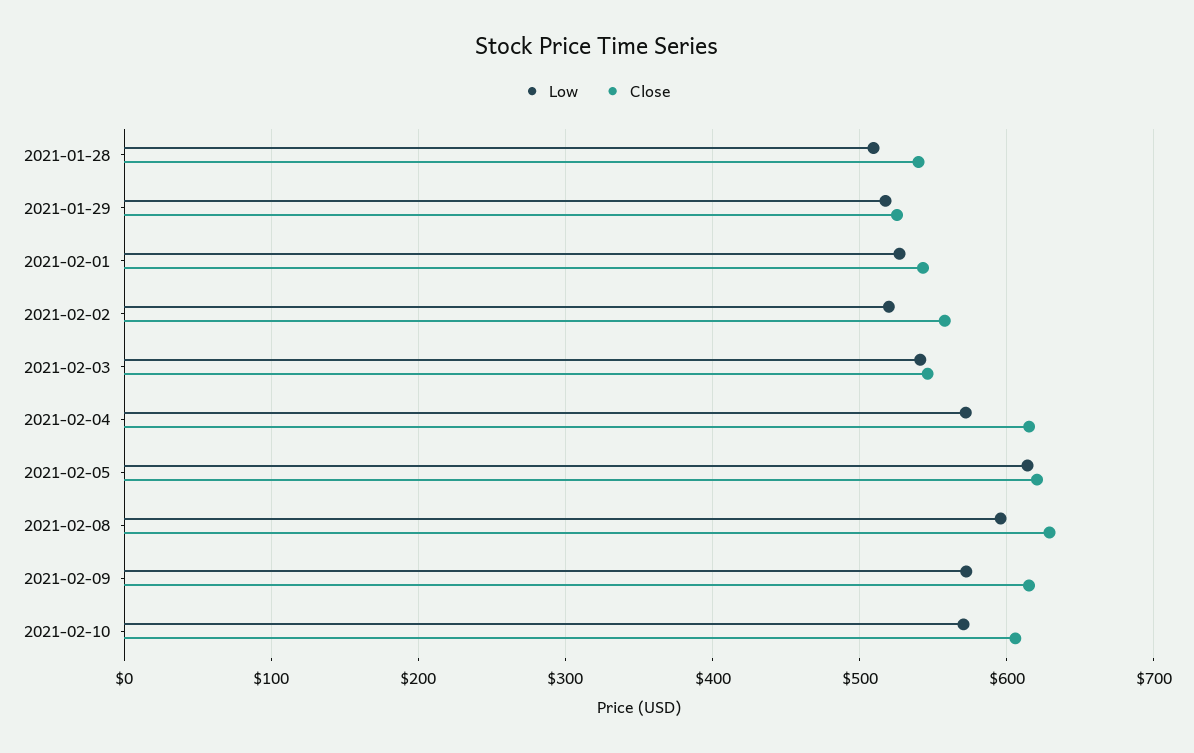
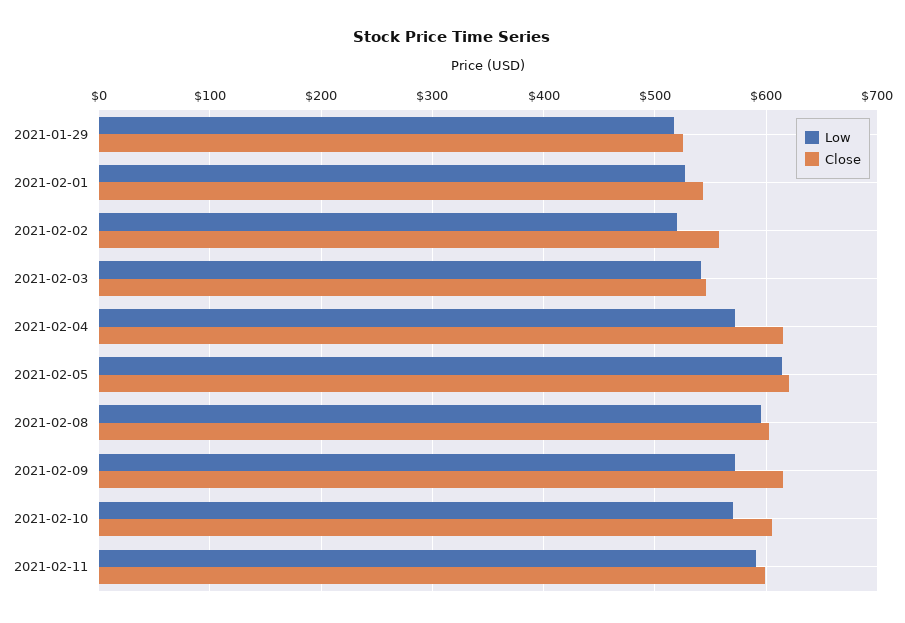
Low, 2021-01-28: 510 -> none
Close, 2021-01-28: 540 -> none
Close, 2021-02-08: 630 -> 600
Low, 2021-02-11: none -> 590
Close, 2021-02-11: none -> 600

